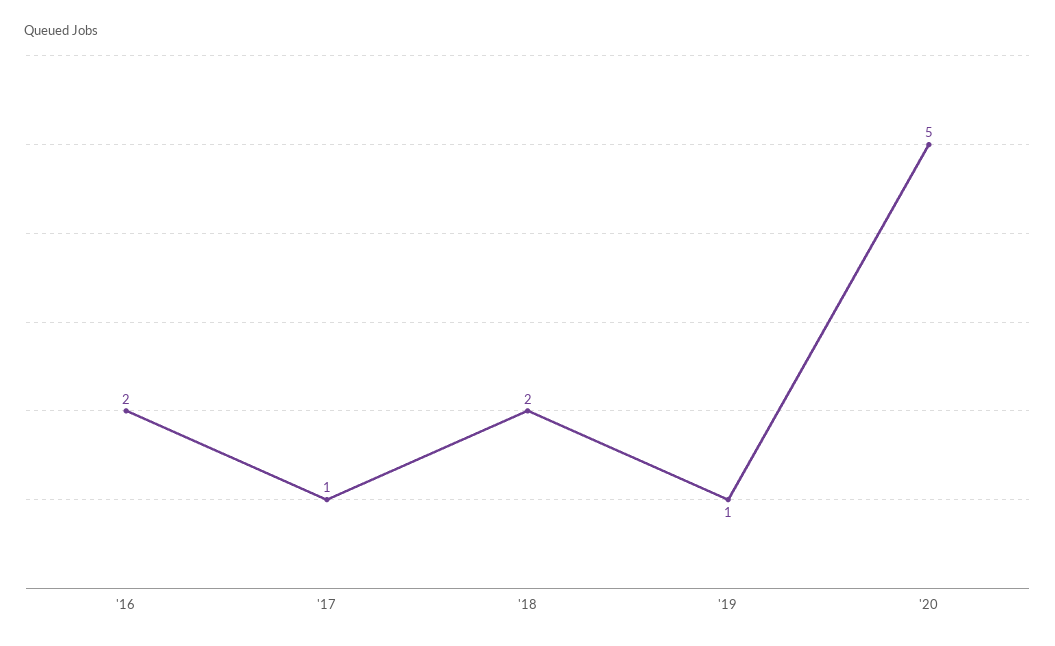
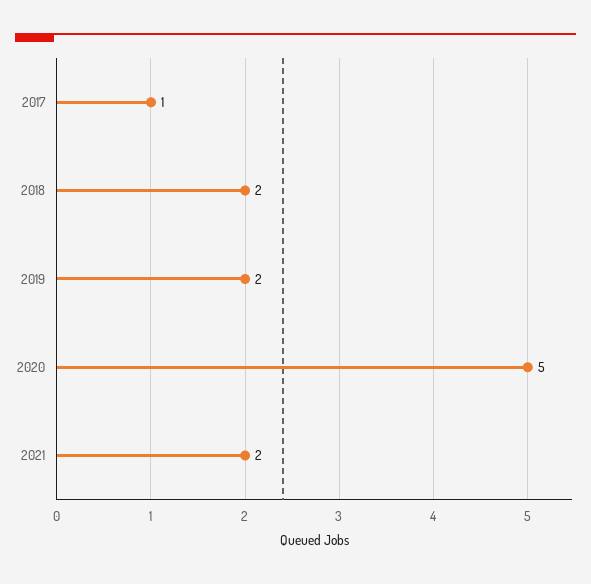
'16: 2 -> none
'19: 1 -> 2
2021: none -> 2

